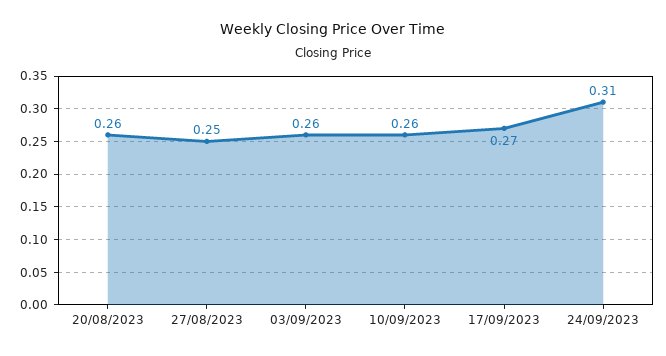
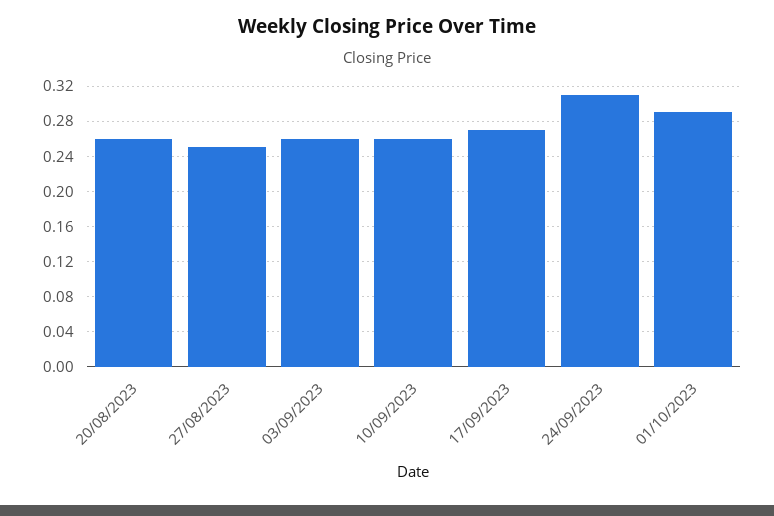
01/10/2023: none -> 0.29

